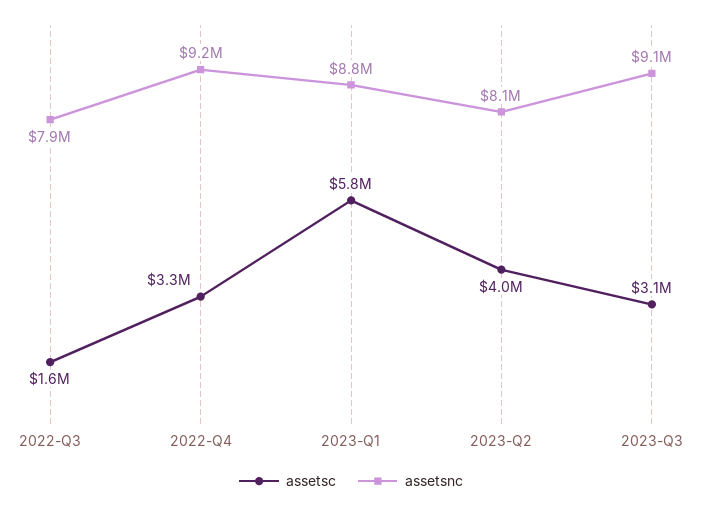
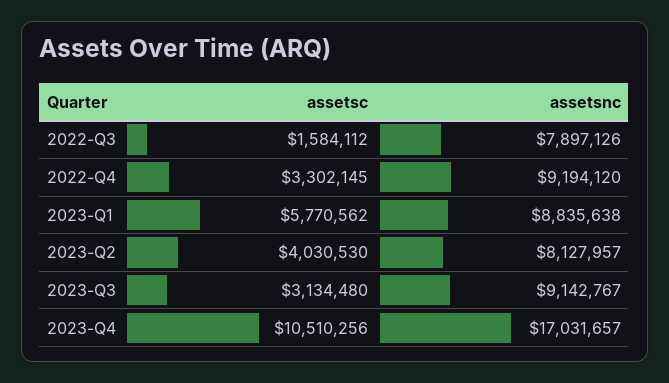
assetsc, 2023-Q4: none -> 10510256
assetsnc, 2023-Q4: none -> 17031657

